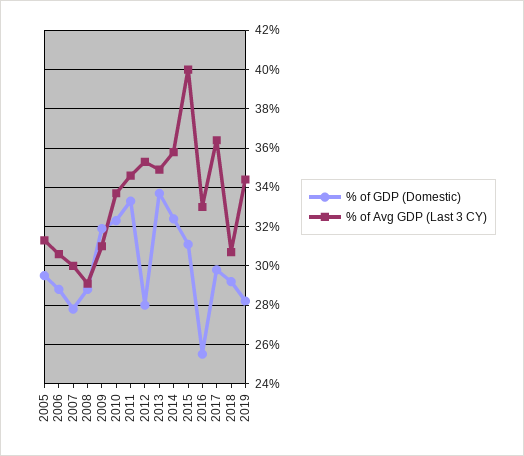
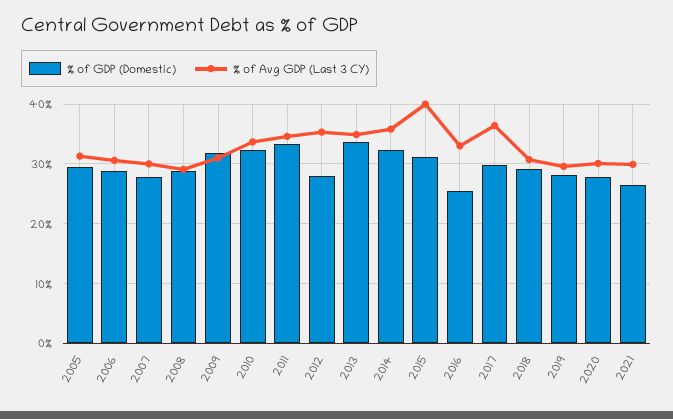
% of Avg GDP (Last 3 CY), 2019: 34.5 -> 30
% of GDP (Domestic), 2020: none -> 28
% of Avg GDP (Last 3 CY), 2020: none -> 30
% of GDP (Domestic), 2021: none -> 26
% of Avg GDP (Last 3 CY), 2021: none -> 30

